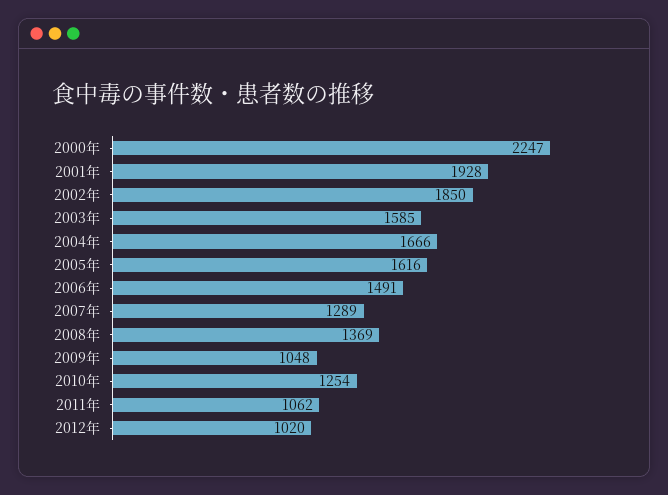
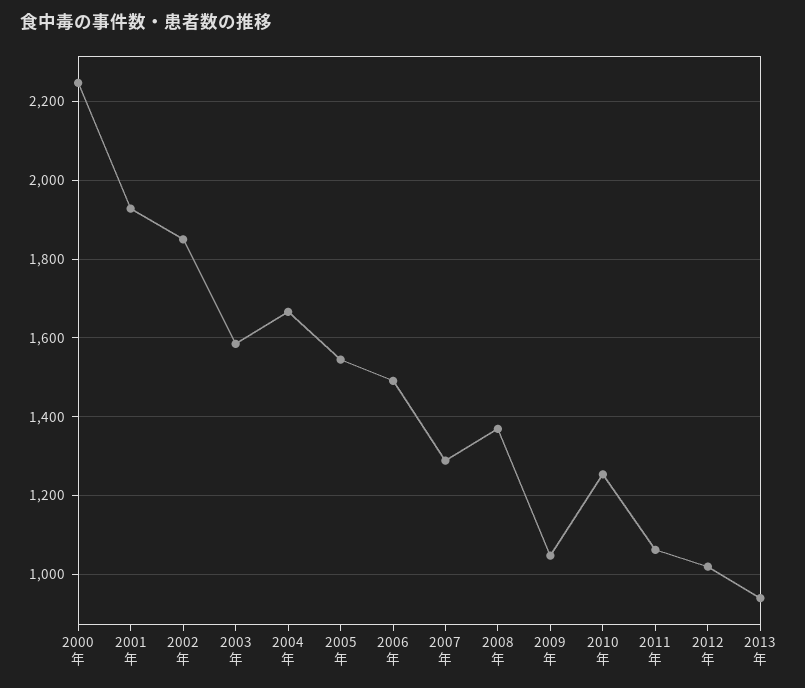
2005年: 1616 -> 1540
2013年: none -> 940

